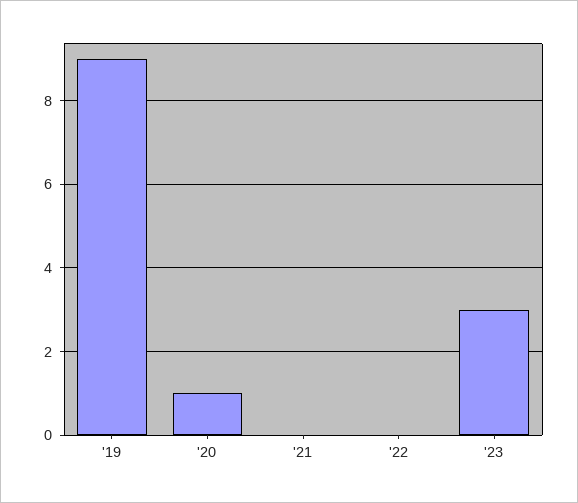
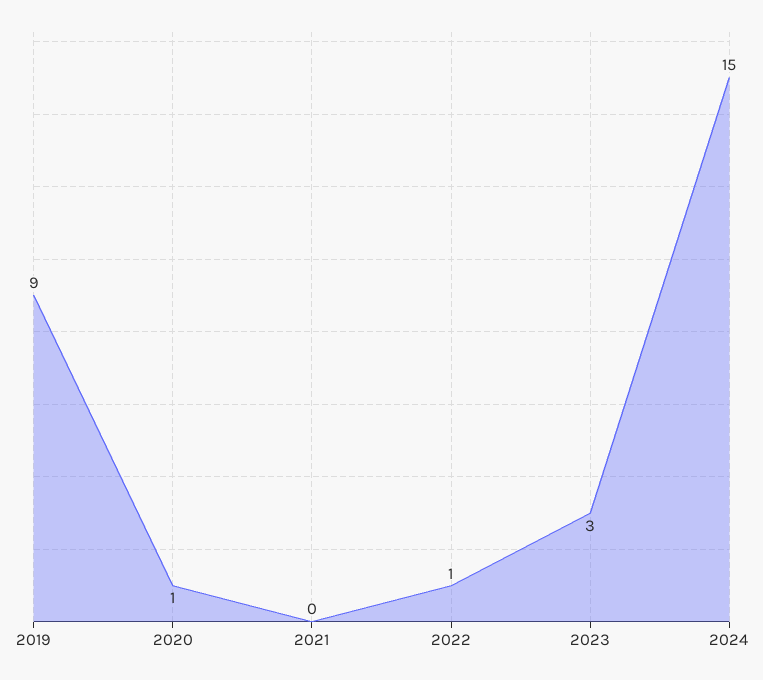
'22: 0 -> 1
2024: none -> 15

